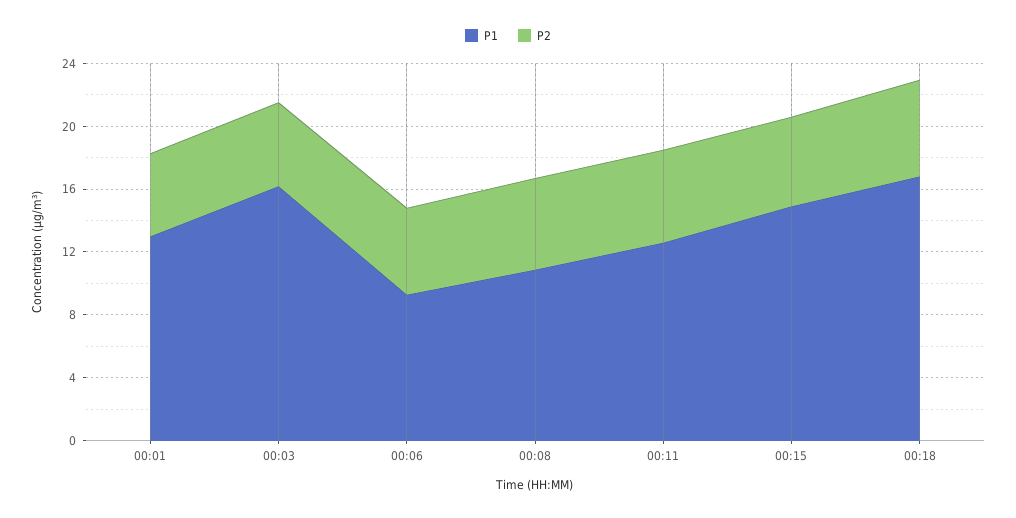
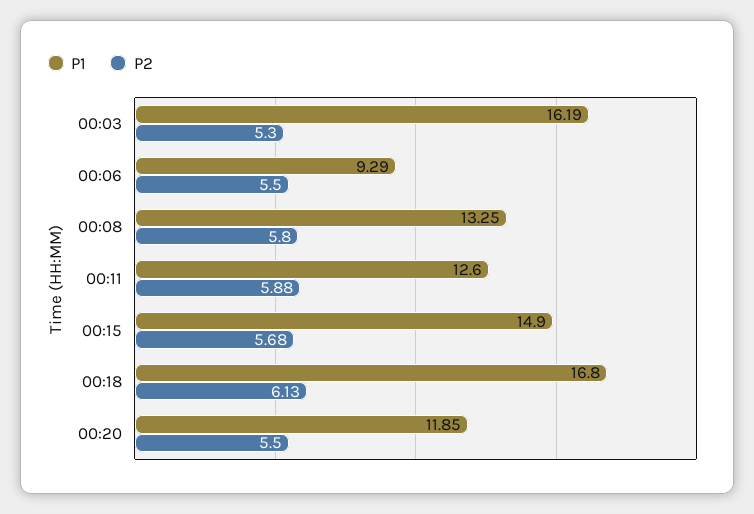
P1, 00:01: 13 -> none
P2, 00:01: 5 -> none
P1, 00:08: 11 -> 13.25
P1, 00:20: none -> 11.85
P2, 00:20: none -> 5.5

